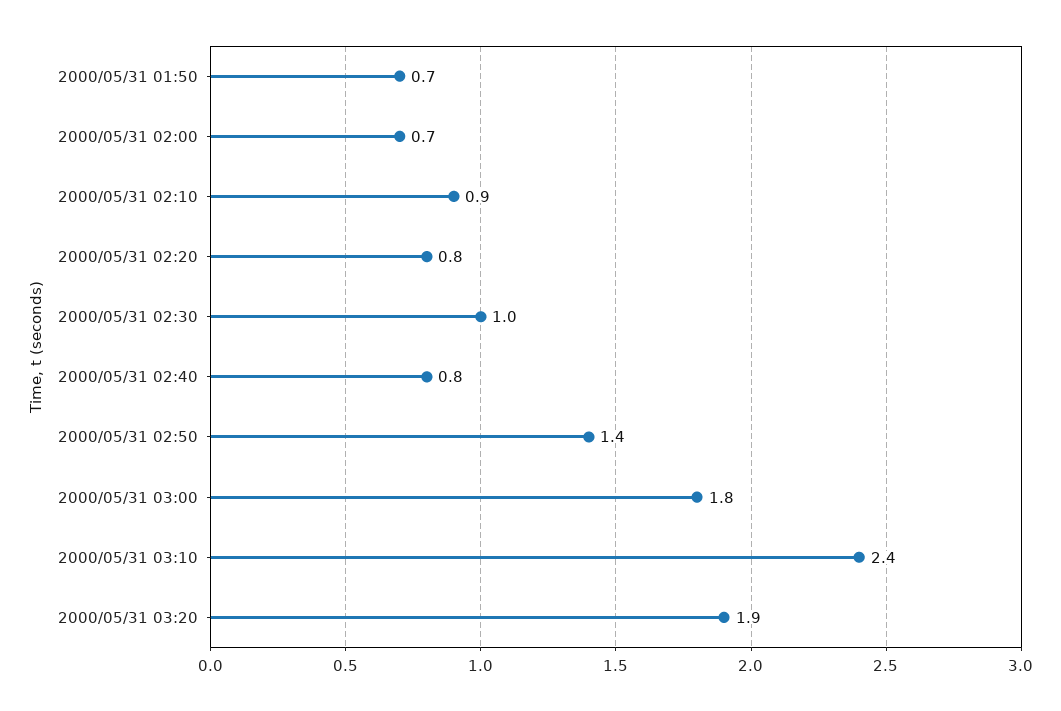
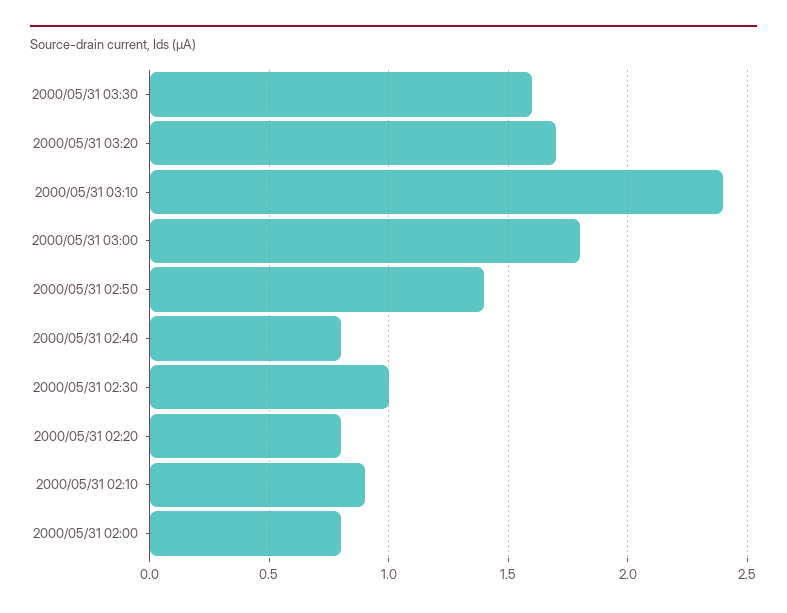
2000/05/31 01:50: 0.7 -> none
2000/05/31 02:00: 0.7 -> 0.8
2000/05/31 03:20: 1.9 -> 1.7
2000/05/31 03:30: none -> 1.6

